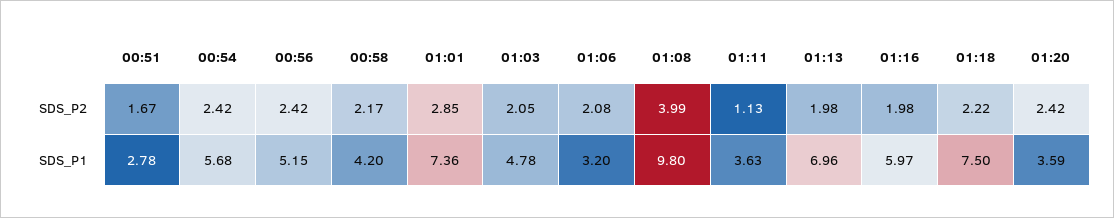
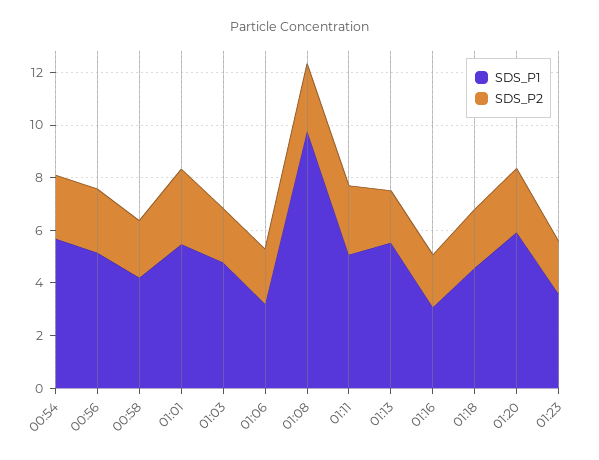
SDS_P2, 00:51: 1.67 -> none
SDS_P2, 01:08: 3.99 -> 2.5
SDS_P2, 01:11: 1.13 -> 2.5
SDS_P1, 00:51: 2.78 -> none
SDS_P1, 01:01: 7.36 -> 5.5
SDS_P1, 01:11: 3.63 -> 5
SDS_P1, 01:13: 6.96 -> 5.5
SDS_P1, 01:16: 5.97 -> 3
SDS_P1, 01:18: 7.5 -> 4.5
SDS_P1, 01:20: 3.59 -> 6
SDS_P1, 01:23: none -> 3.5
SDS_P2, 01:23: none -> 2

